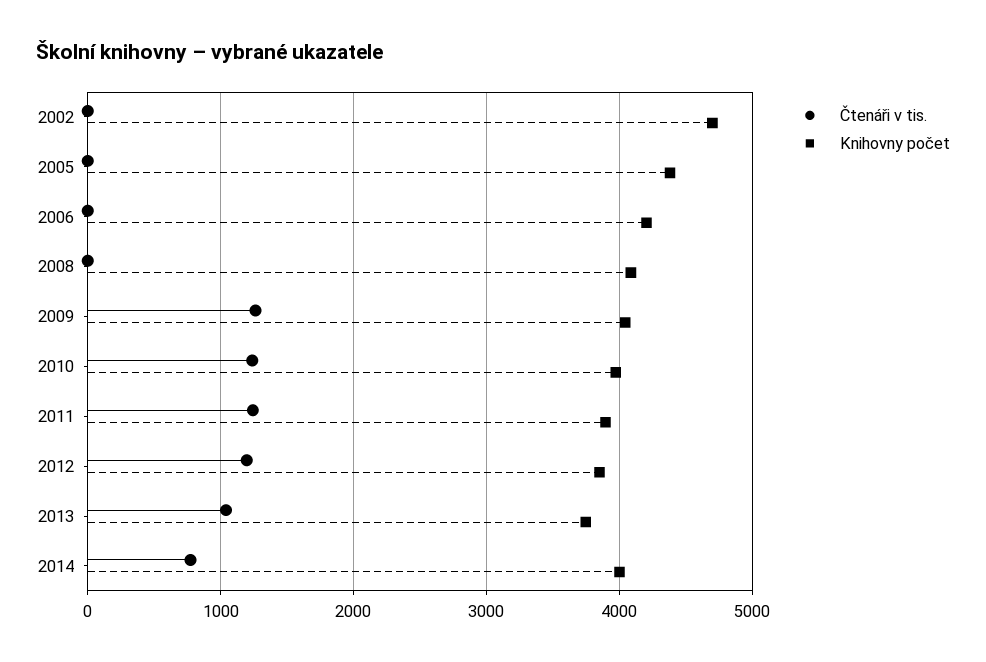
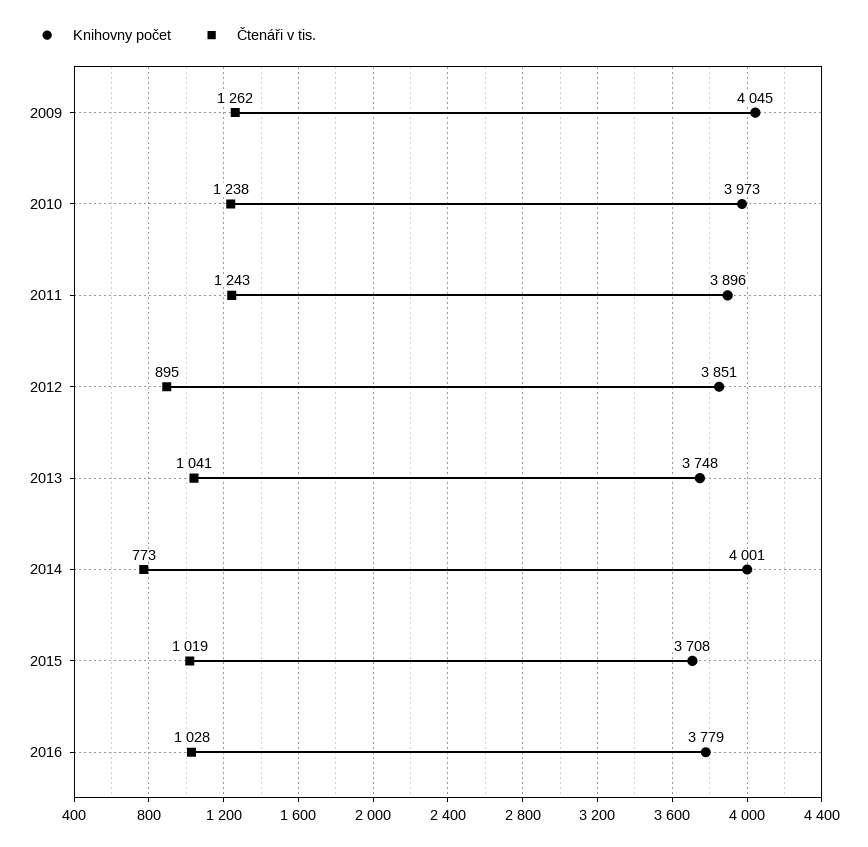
Čtenáři v tis., 2002: 0 -> none
Knihovny počet, 2002: 4700 -> none
Čtenáři v tis., 2005: 0 -> none
Knihovny počet, 2005: 4400 -> none
Čtenáři v tis., 2006: 0 -> none
Knihovny počet, 2006: 4200 -> none
Čtenáři v tis., 2008: 0 -> none
Knihovny počet, 2008: 4100 -> none
Čtenáři v tis., 2012: 1200 -> 895
Knihovny počet, 2015: none -> 3708
Čtenáři v tis., 2015: none -> 1019
Knihovny počet, 2016: none -> 3779
Čtenáři v tis., 2016: none -> 1028

